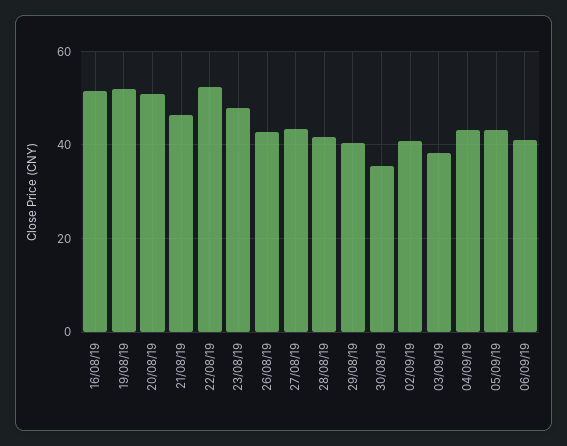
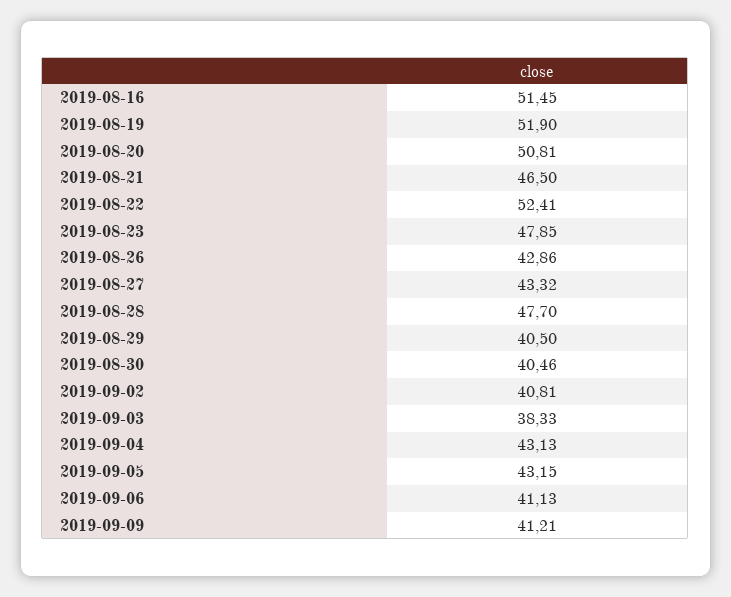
28/08/19: 42 -> 47.7
30/08/19: 36 -> 40.46
2019-09-09: none -> 41.21

